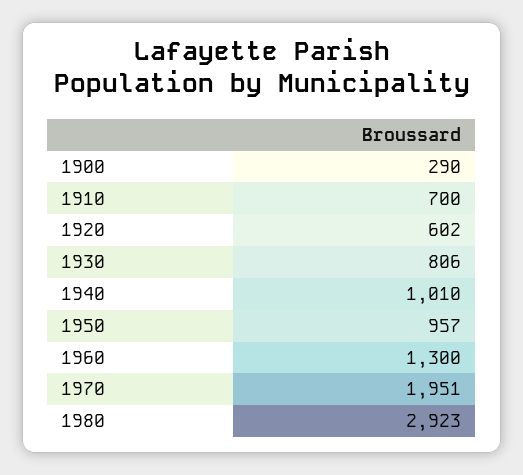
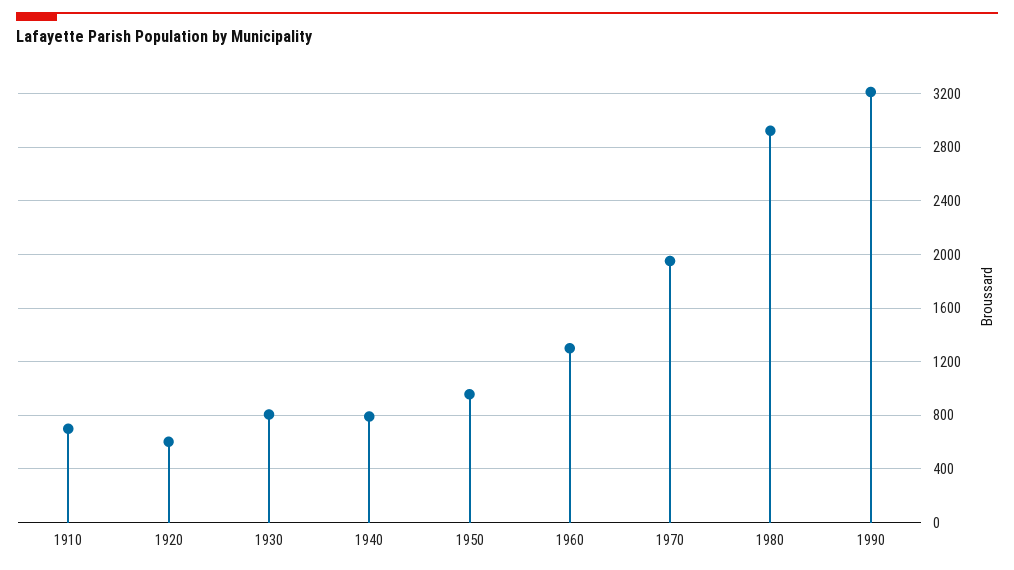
1900: 290 -> none
1940: 1010 -> 800
1990: none -> 3200

